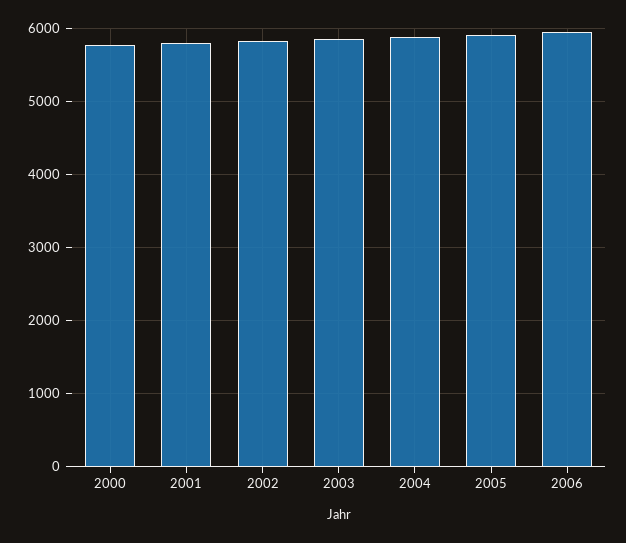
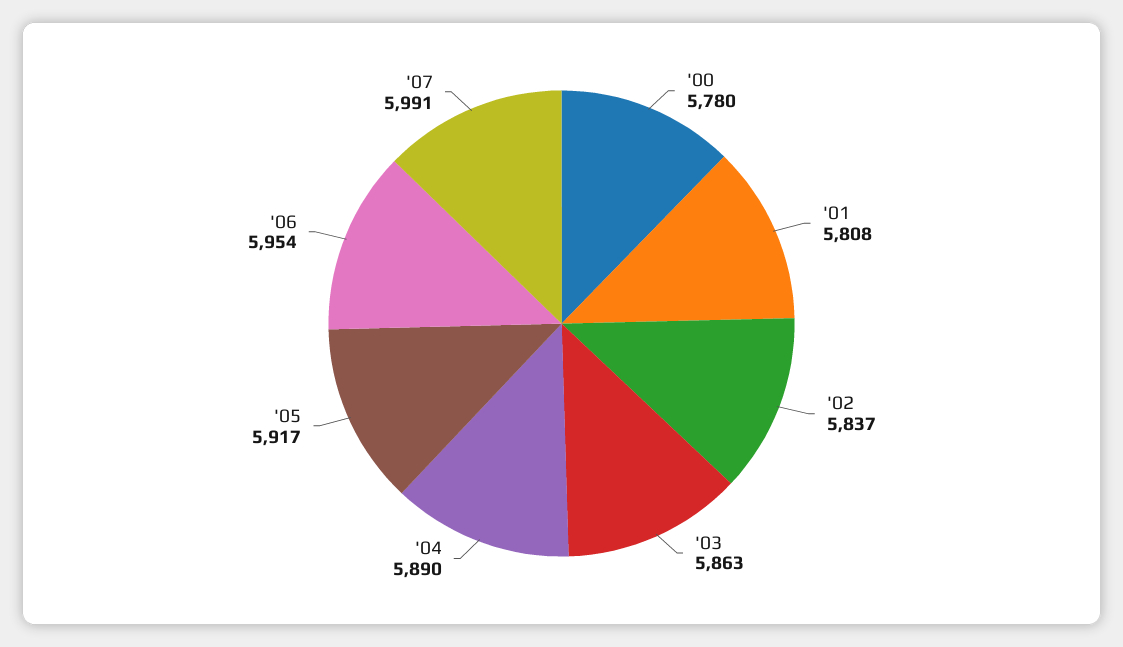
'07: none -> 5991

